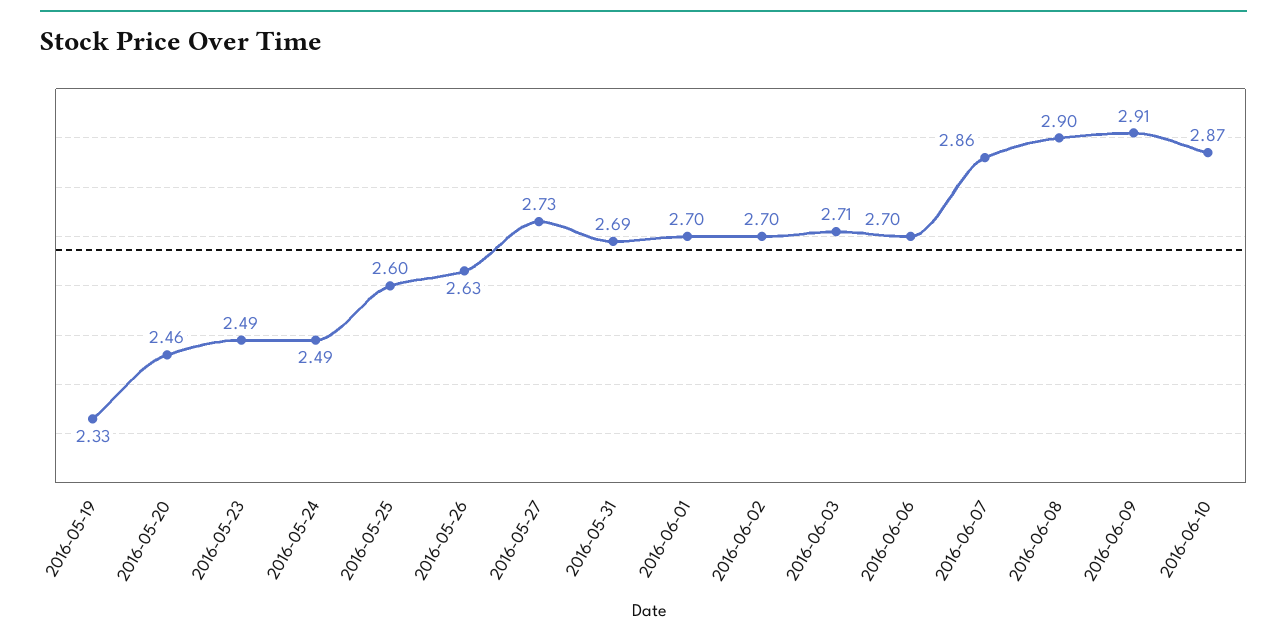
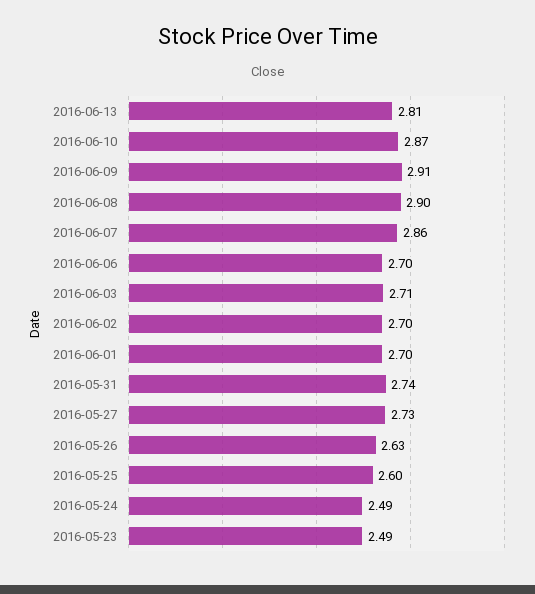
2016-05-19: 2.33 -> none
2016-05-20: 2.46 -> none
2016-05-31: 2.69 -> 2.74
2016-06-13: none -> 2.81

